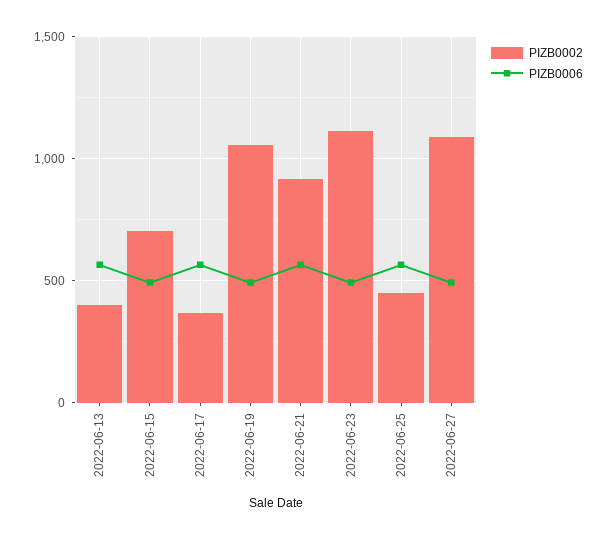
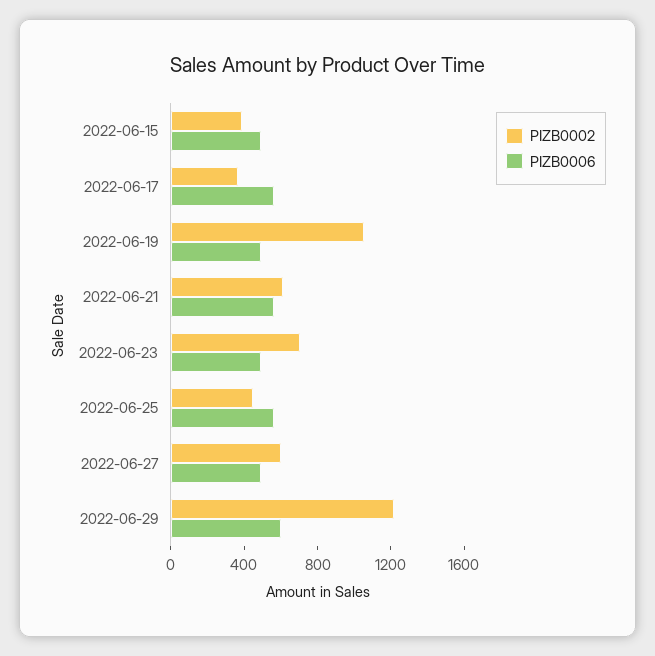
PIZB0002, 2022-06-13: 400 -> none
PIZB0006, 2022-06-13: 550 -> none
PIZB0002, 2022-06-15: 700 -> 400
PIZB0002, 2022-06-21: 900 -> 600
PIZB0002, 2022-06-23: 1100 -> 700
PIZB0002, 2022-06-27: 1100 -> 600
PIZB0002, 2022-06-29: none -> 1200
PIZB0006, 2022-06-29: none -> 600

